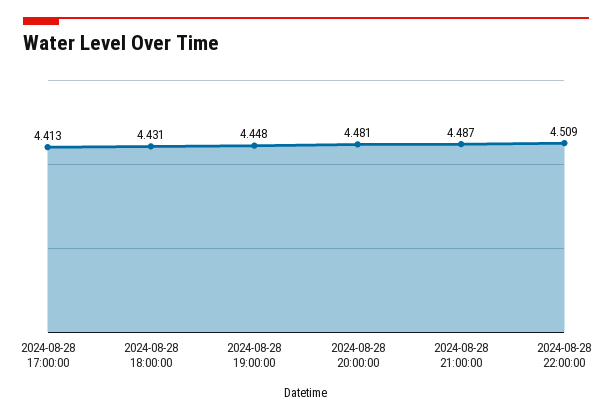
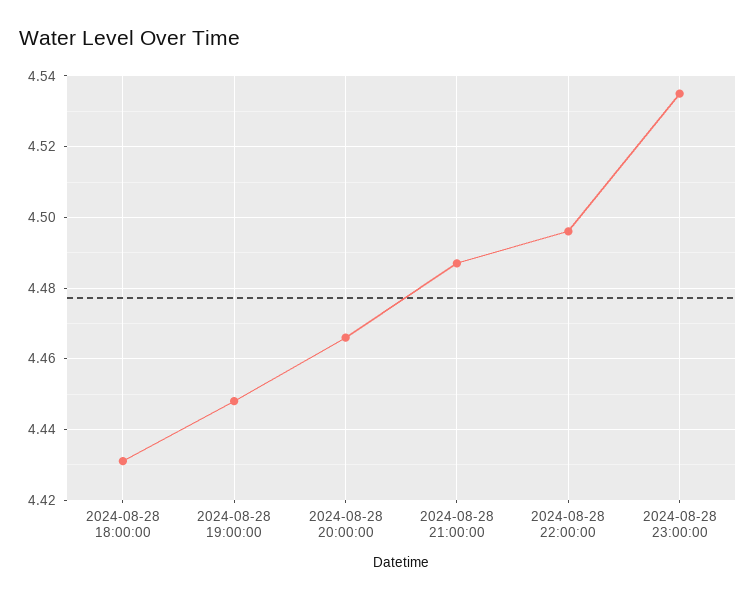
2024-08-28 17:00:00: 4.413 -> none
2024-08-28 20:00:00: 4.481 -> 4.465
2024-08-28 22:00:00: 4.509 -> 4.495
2024-08-28 23:00:00: none -> 4.535

